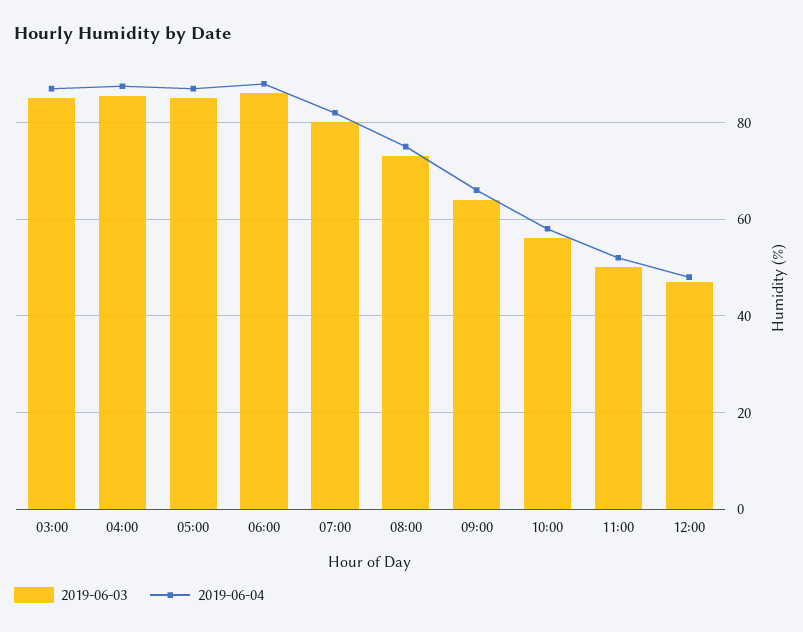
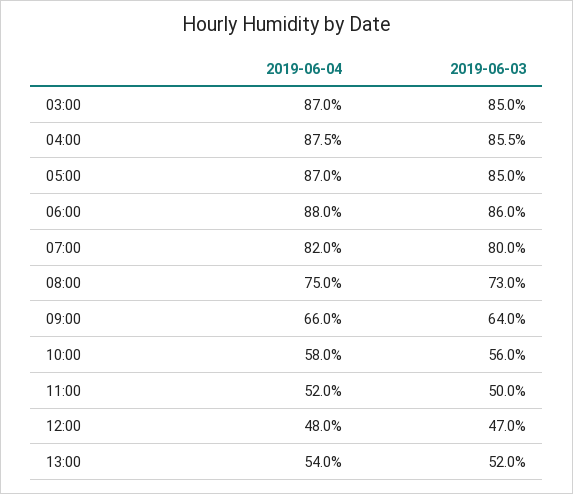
2019-06-04, 13:00: none -> 54
2019-06-03, 13:00: none -> 52

